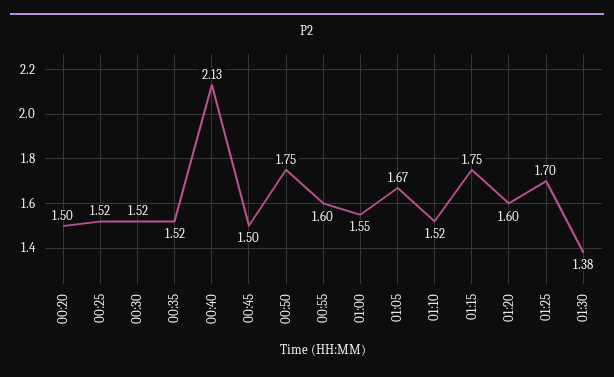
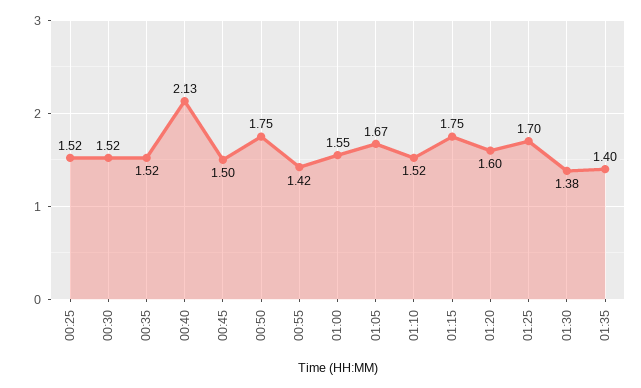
00:20: 1.5 -> none
00:55: 1.6 -> 1.42
01:35: none -> 1.4

